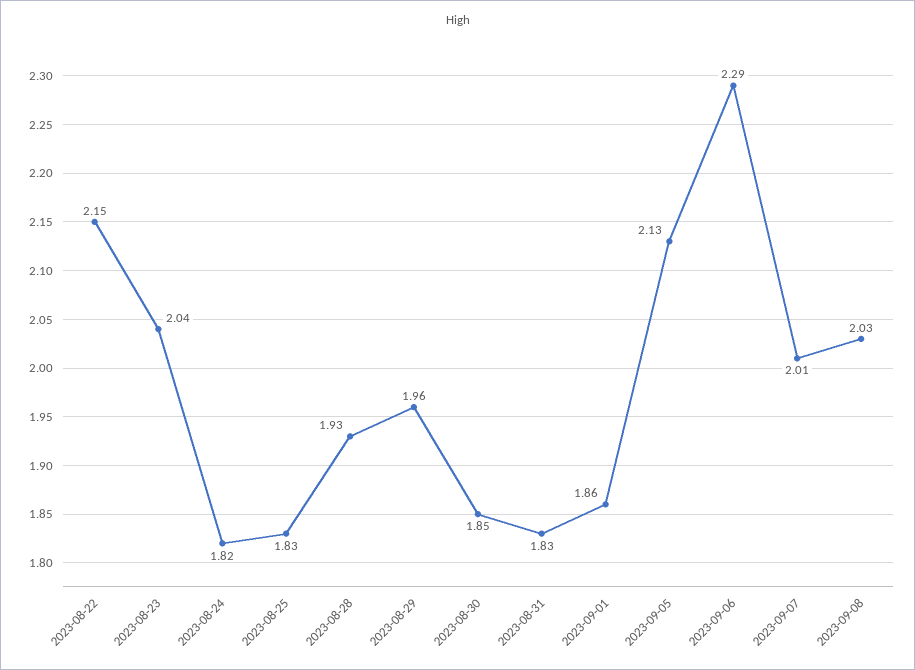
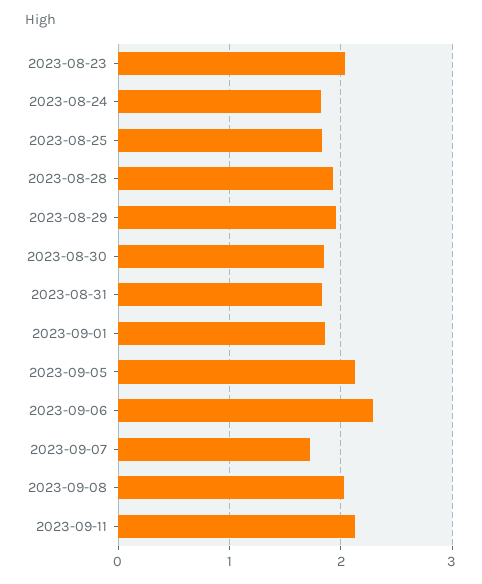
2023-08-22: 2.15 -> none
2023-09-07: 2.01 -> 1.7
2023-09-11: none -> 2.1

